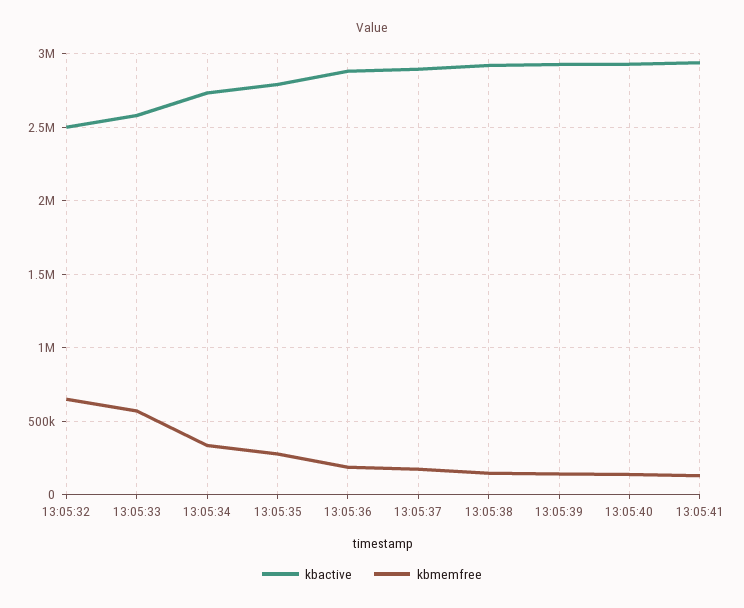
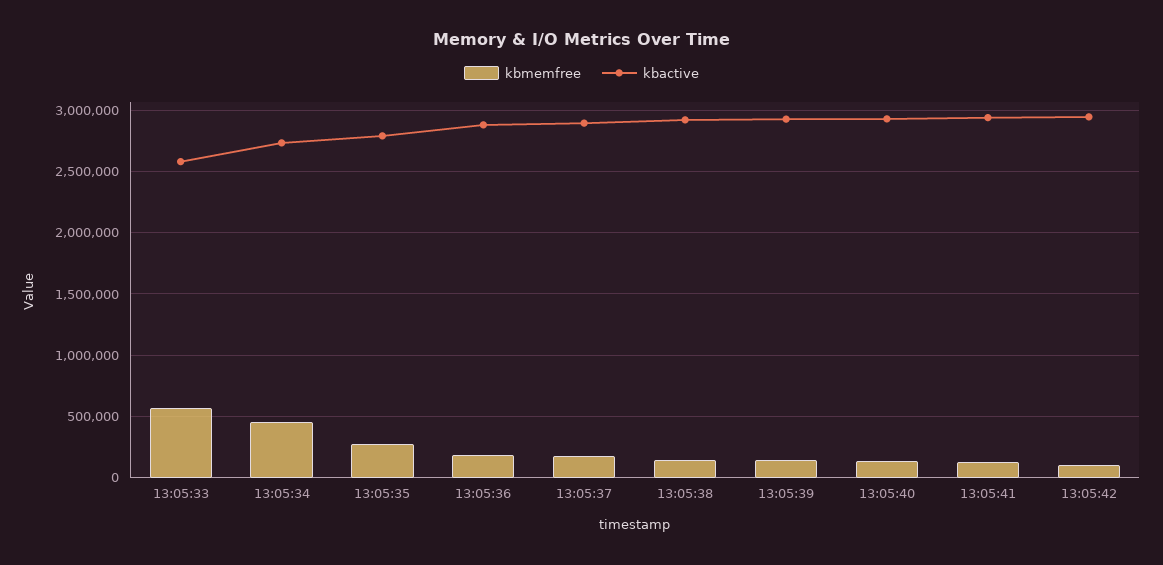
kbactive, 13:05:32: 2500000 -> none
kbmemfree, 13:05:32: 650000 -> none
kbmemfree, 13:05:34: 350000 -> 450000
kbmemfree, 13:05:42: none -> 100000
kbactive, 13:05:42: none -> 2950000

